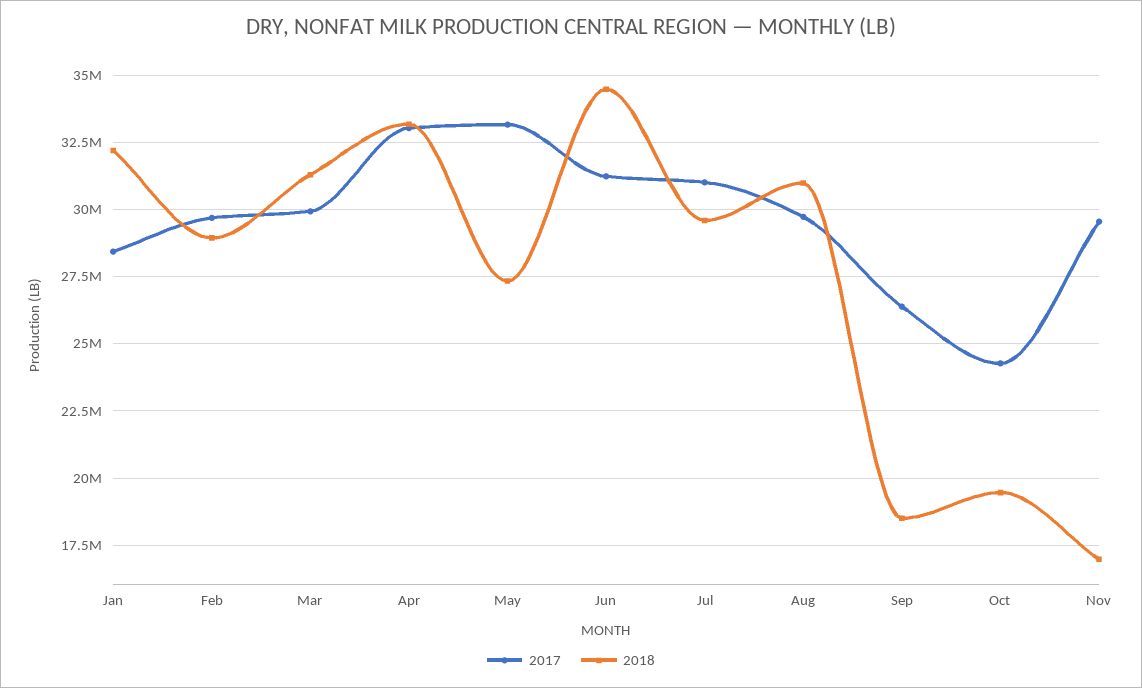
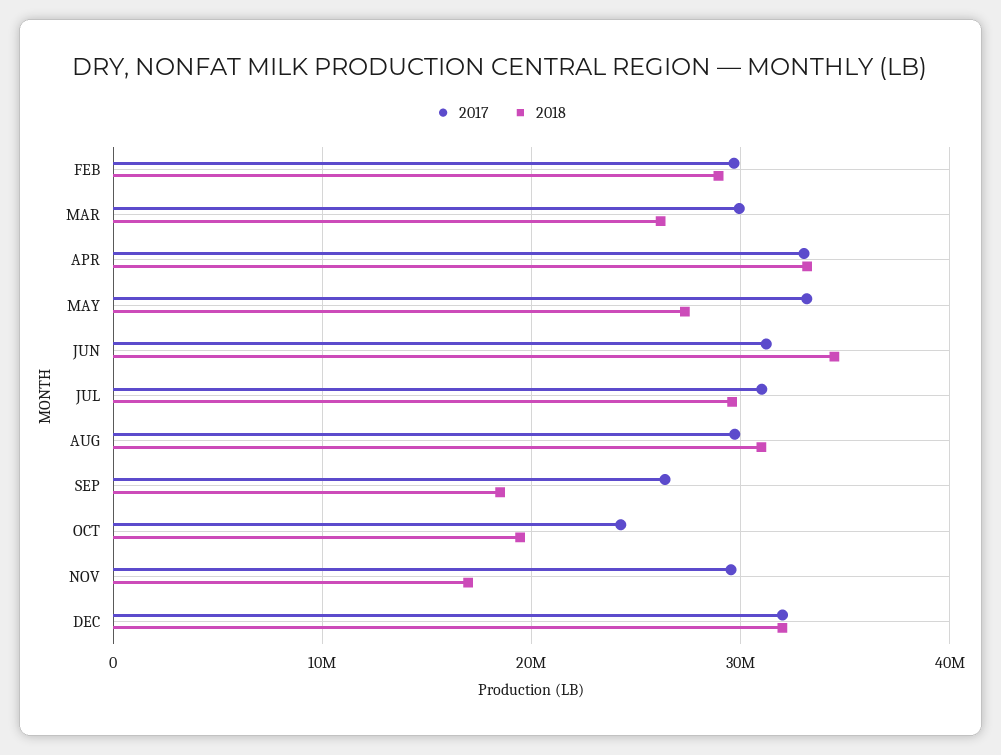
2017, Jan: 28500000 -> none
2018, Jan: 32250000 -> none
2018, Mar: 31250000 -> 26000000
2017, DEC: none -> 32000000
2018, DEC: none -> 32000000

